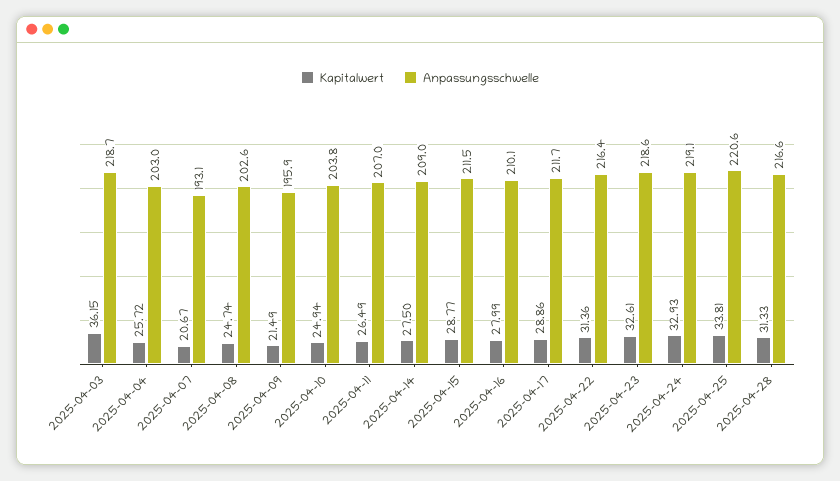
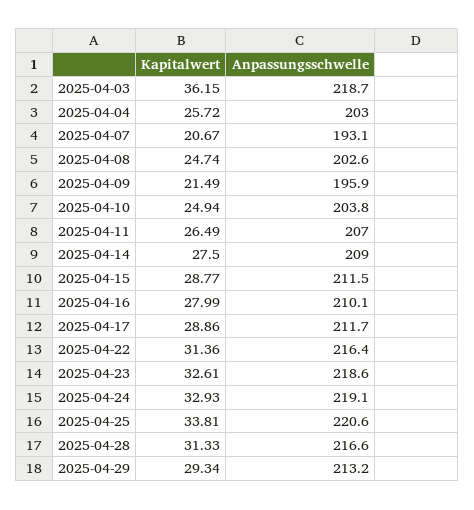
Kapitalwert, 2025-04-29: none -> 29.34
Anpassungsschwelle, 2025-04-29: none -> 213.2

